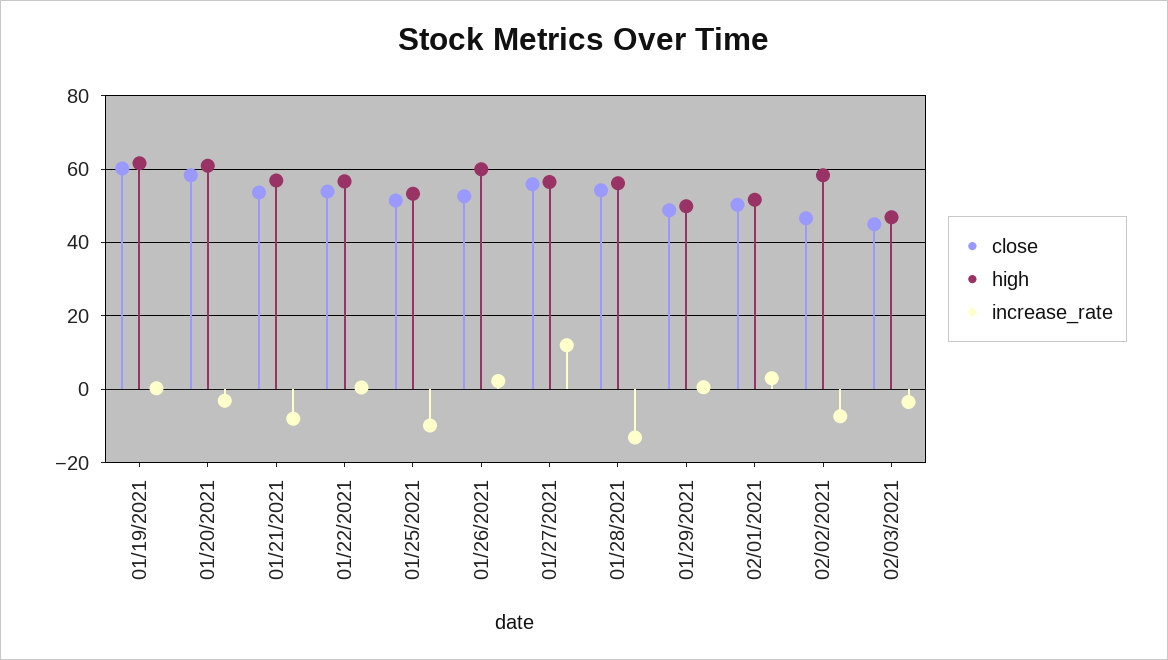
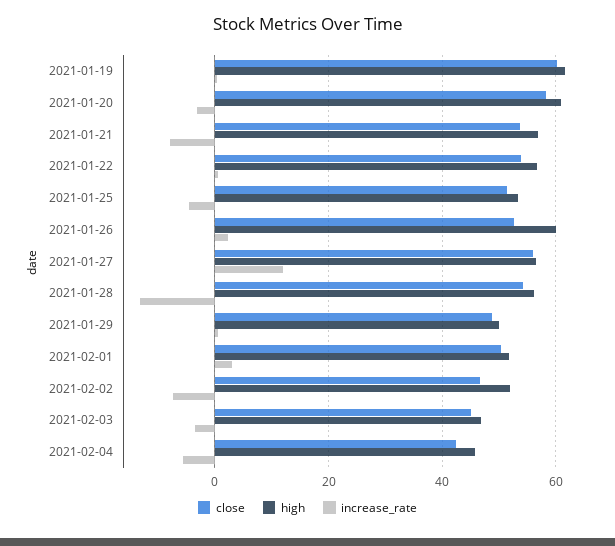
increase_rate, 01/25/2021: -10 -> -4
high, 02/02/2021: 58 -> 52
close, 2021-02-04: none -> 42
high, 2021-02-04: none -> 46
increase_rate, 2021-02-04: none -> -6

